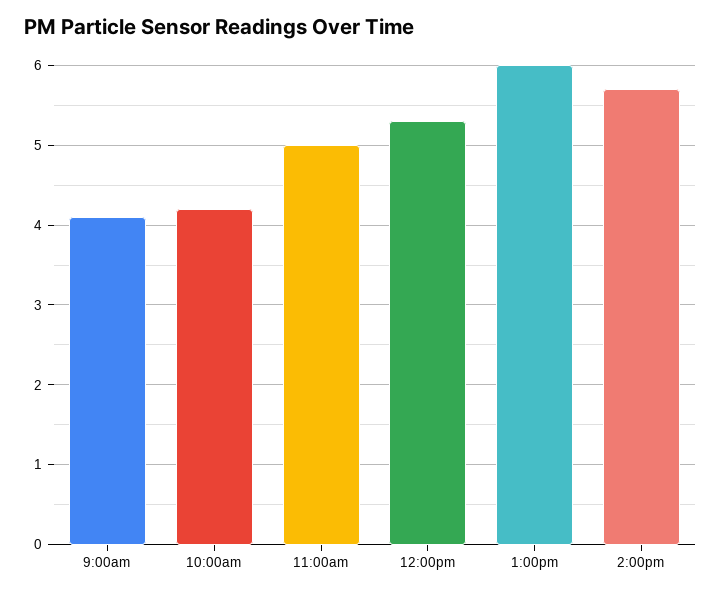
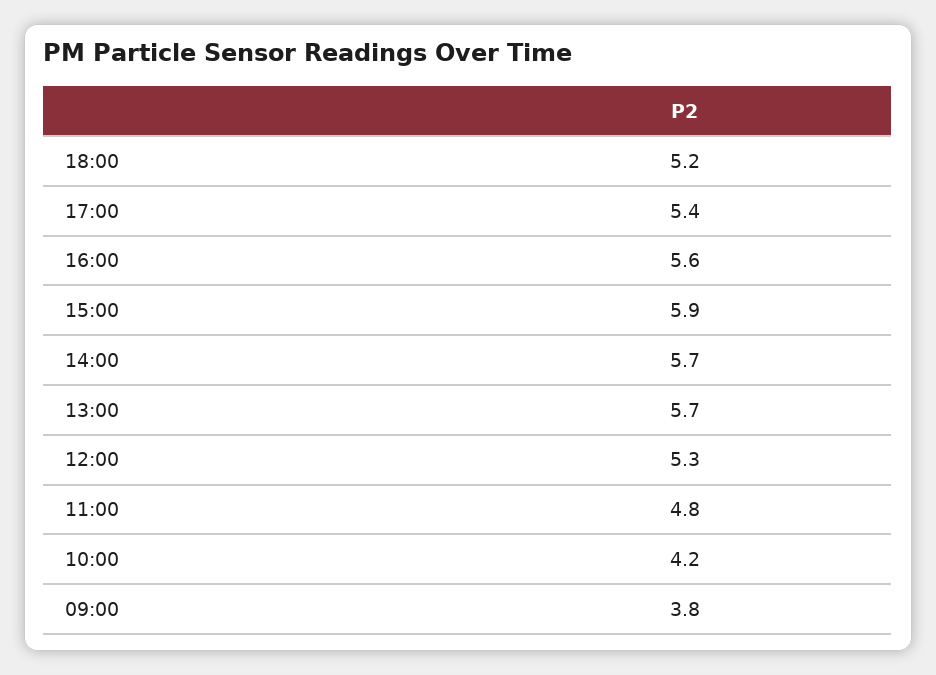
9:00am: 4.1 -> 3.8
11:00am: 5 -> 4.8
1:00pm: 6 -> 5.7
18:00: none -> 5.2
17:00: none -> 5.4
16:00: none -> 5.6
15:00: none -> 5.9

